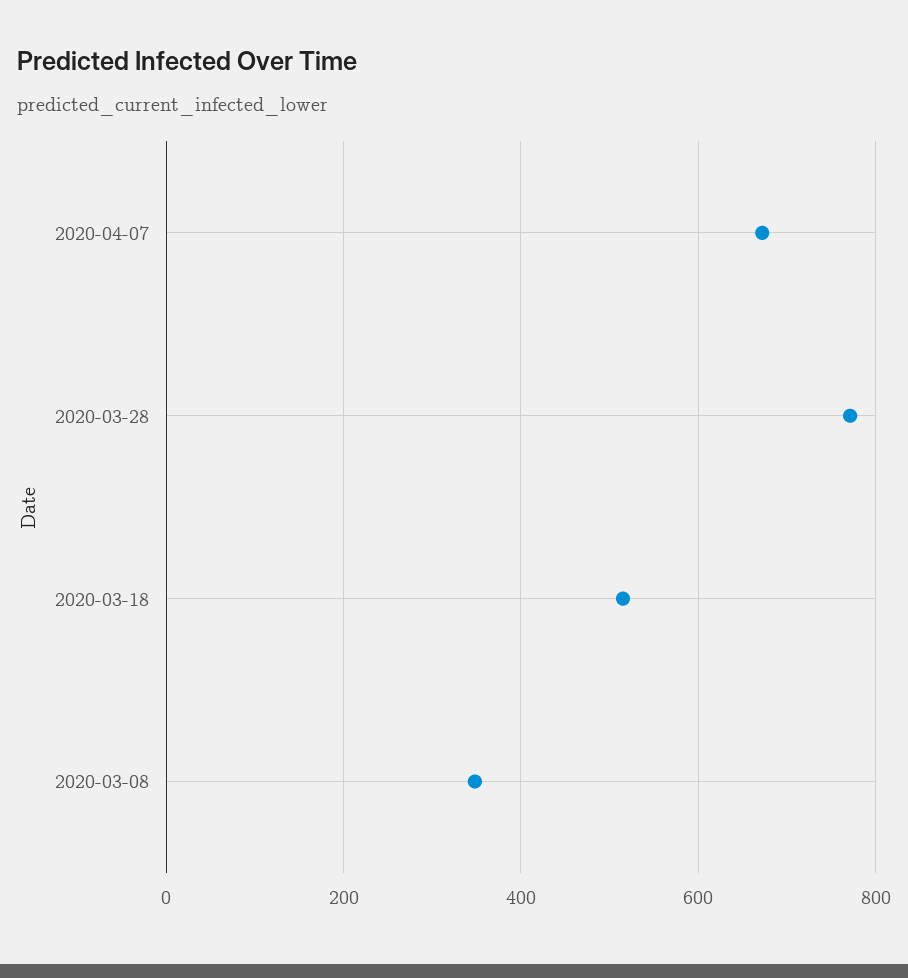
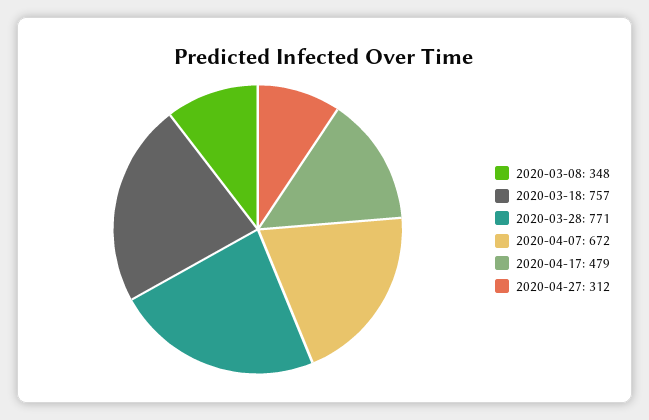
2020-03-18: 520 -> 757
2020-04-17: none -> 479
2020-04-27: none -> 312

